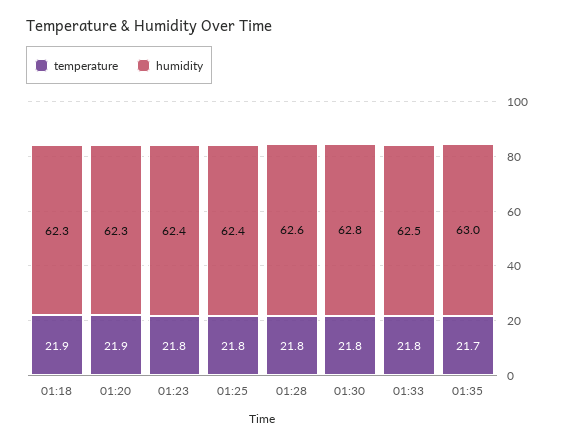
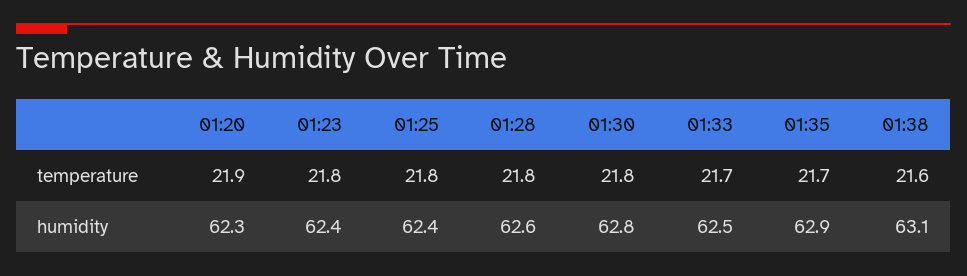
temperature, 01:18: 21.9 -> none
humidity, 01:18: 62.3 -> none
temperature, 01:33: 21.8 -> 21.7
humidity, 01:35: 63 -> 62.9
temperature, 01:38: none -> 21.6
humidity, 01:38: none -> 63.1

